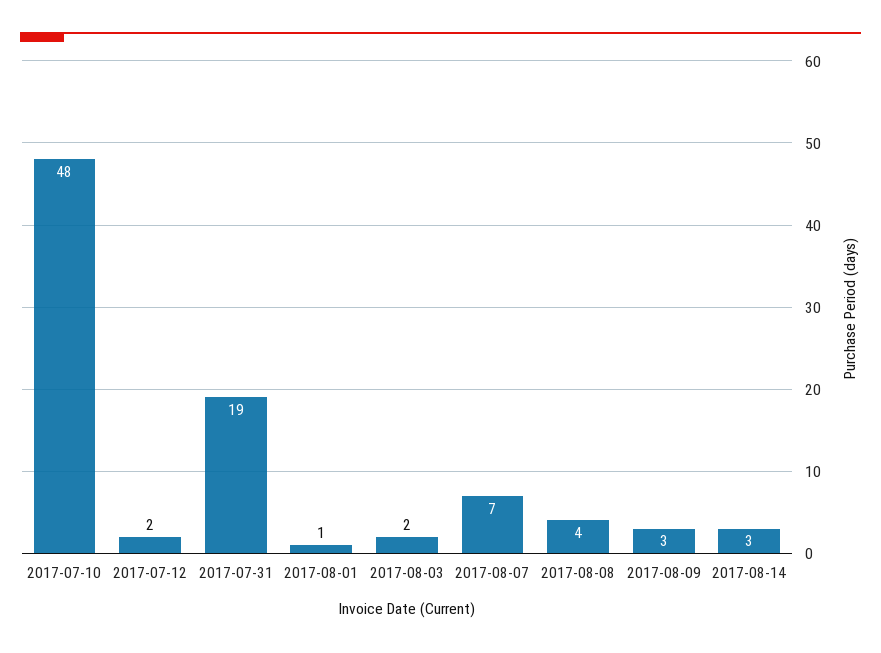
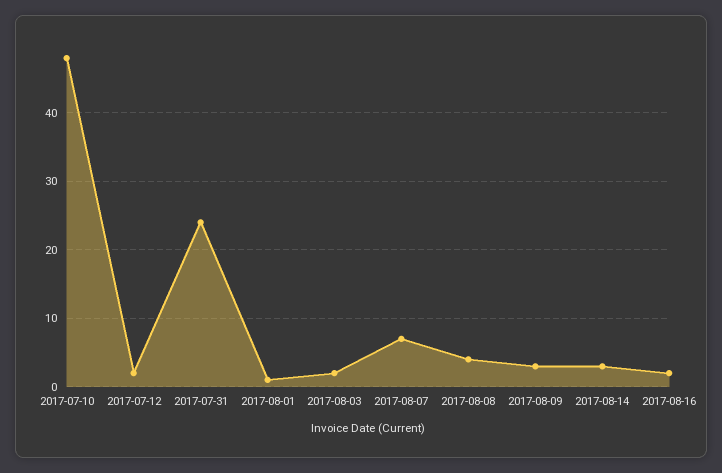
2017-07-31: 19 -> 24
2017-08-16: none -> 2

